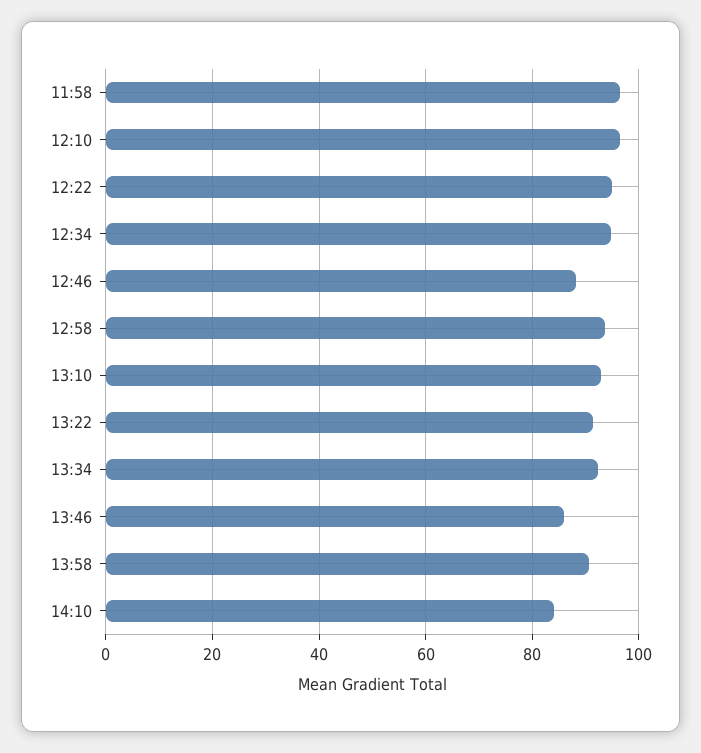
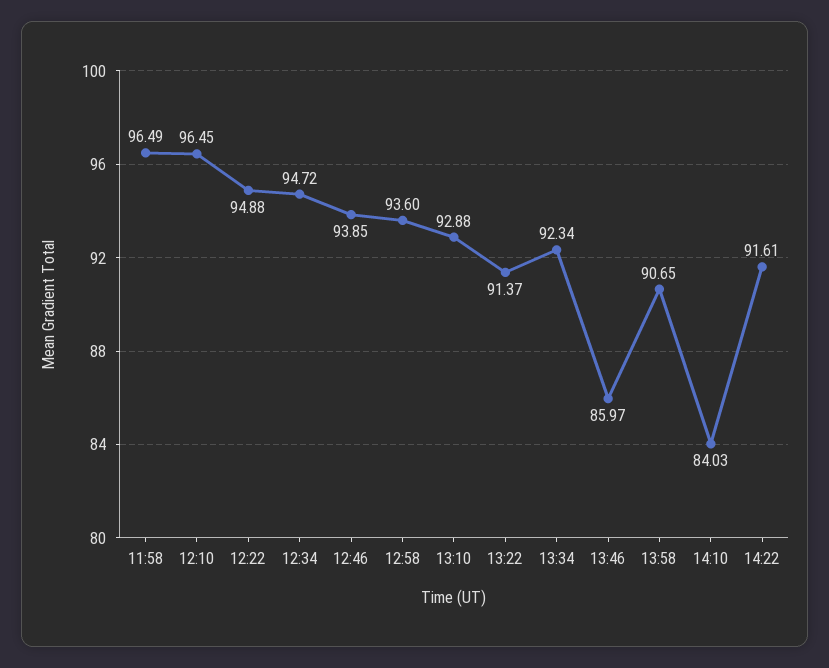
12:46: 88 -> 93.85
14:22: none -> 91.61

